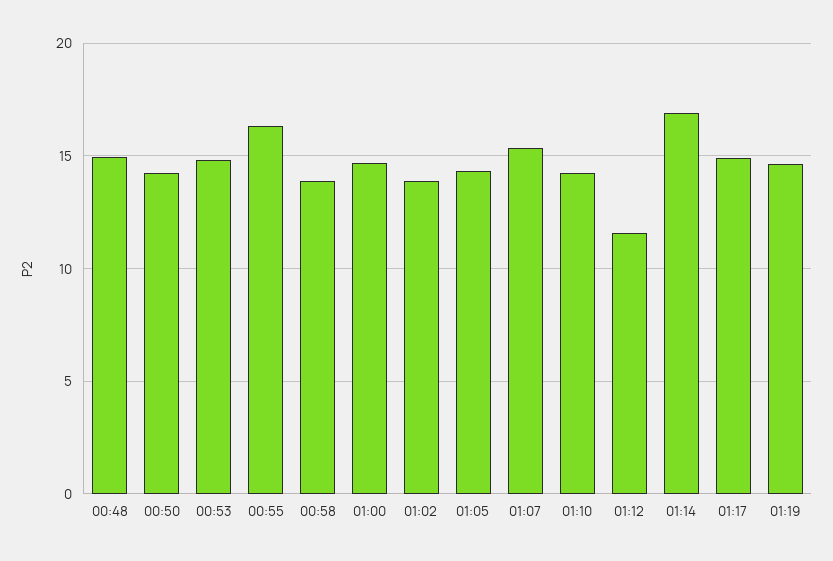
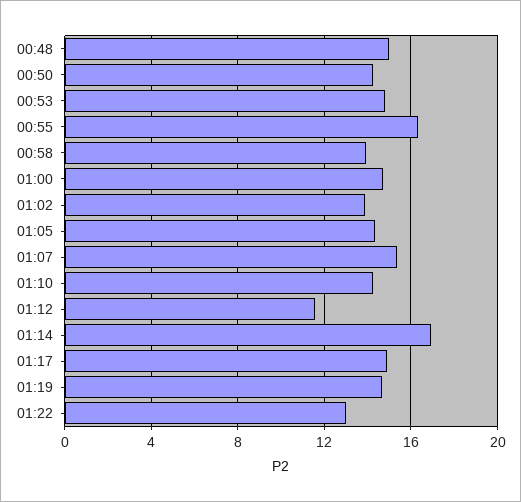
01:22: none -> 13

